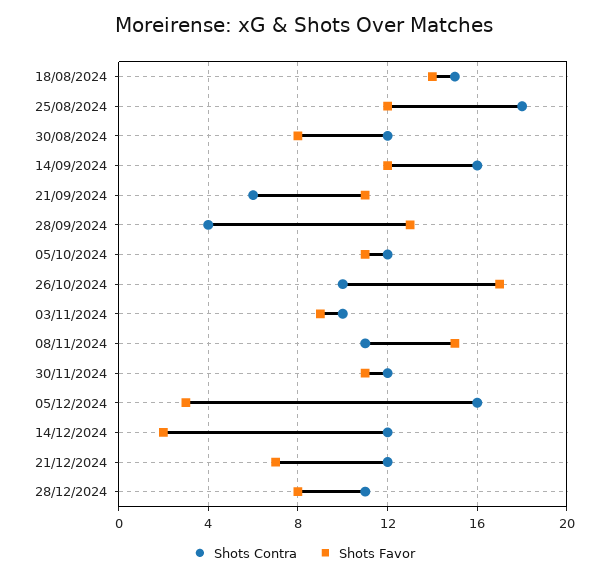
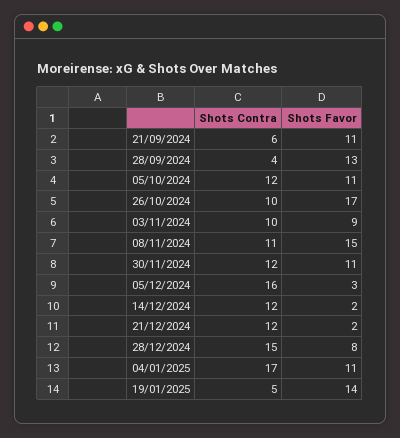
Shots Contra, 18/08/2024: 15 -> none
Shots Favor, 18/08/2024: 14 -> none
Shots Contra, 25/08/2024: 18 -> none
Shots Favor, 25/08/2024: 12 -> none
Shots Contra, 30/08/2024: 12 -> none
Shots Favor, 30/08/2024: 8 -> none
Shots Contra, 14/09/2024: 16 -> none
Shots Favor, 14/09/2024: 12 -> none
Shots Favor, 21/12/2024: 7 -> 2
Shots Contra, 28/12/2024: 11 -> 15
Shots Contra, 04/01/2025: none -> 17
Shots Favor, 04/01/2025: none -> 11
Shots Contra, 19/01/2025: none -> 5
Shots Favor, 19/01/2025: none -> 14

